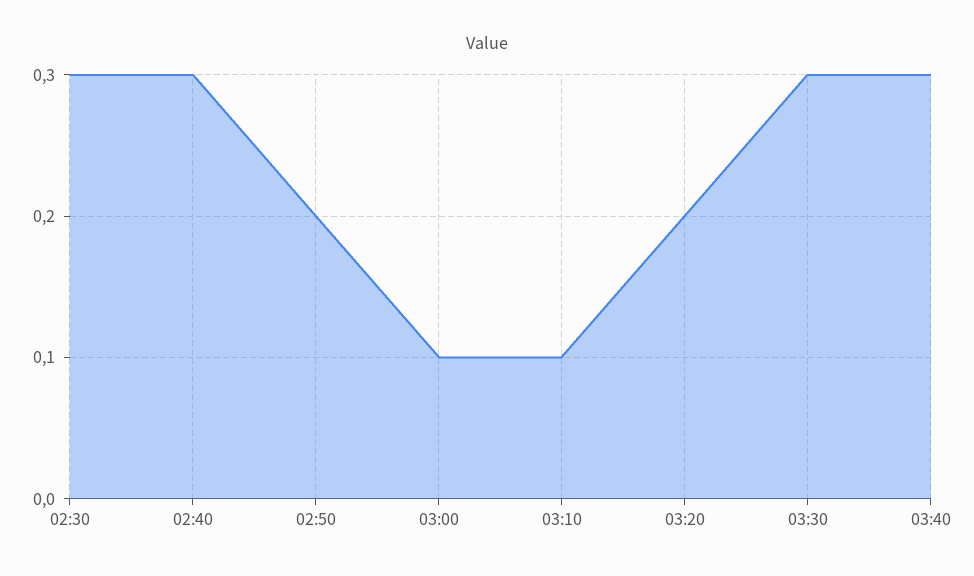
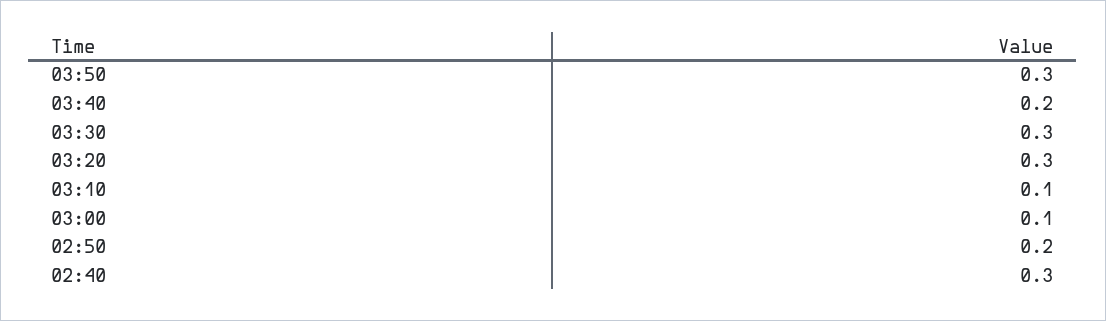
02:30: 0.3 -> none
03:20: 0.2 -> 0.3
03:40: 0.3 -> 0.2
03:50: none -> 0.3

